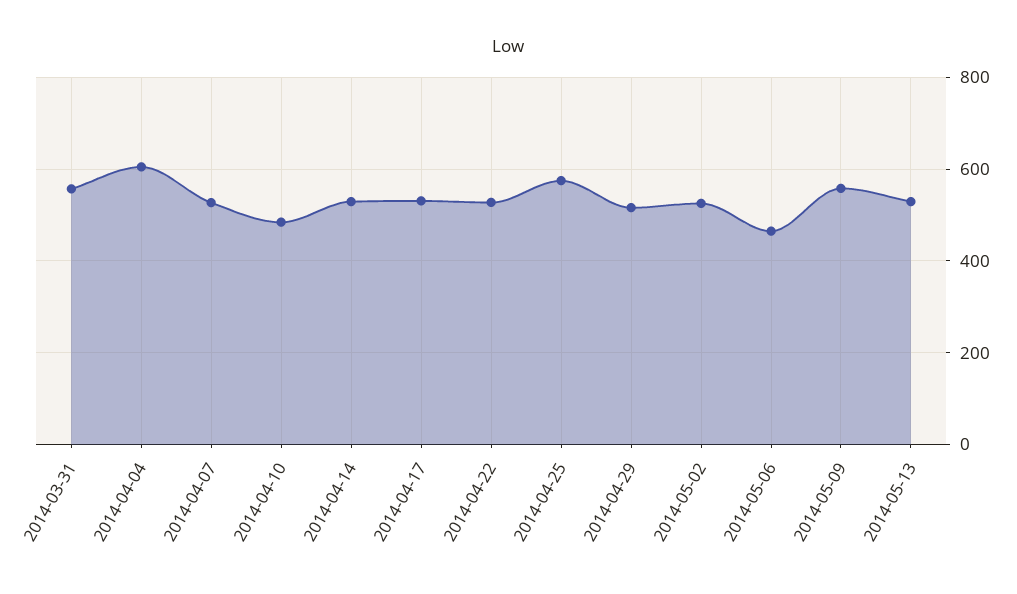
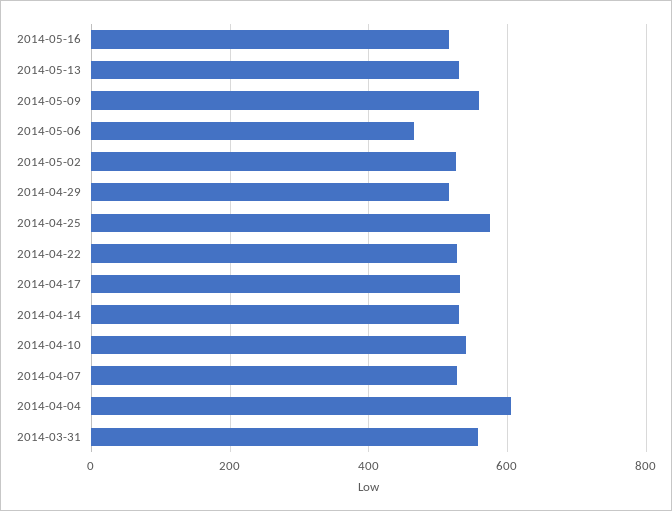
2014-04-10: 480 -> 540
2014-05-16: none -> 520

